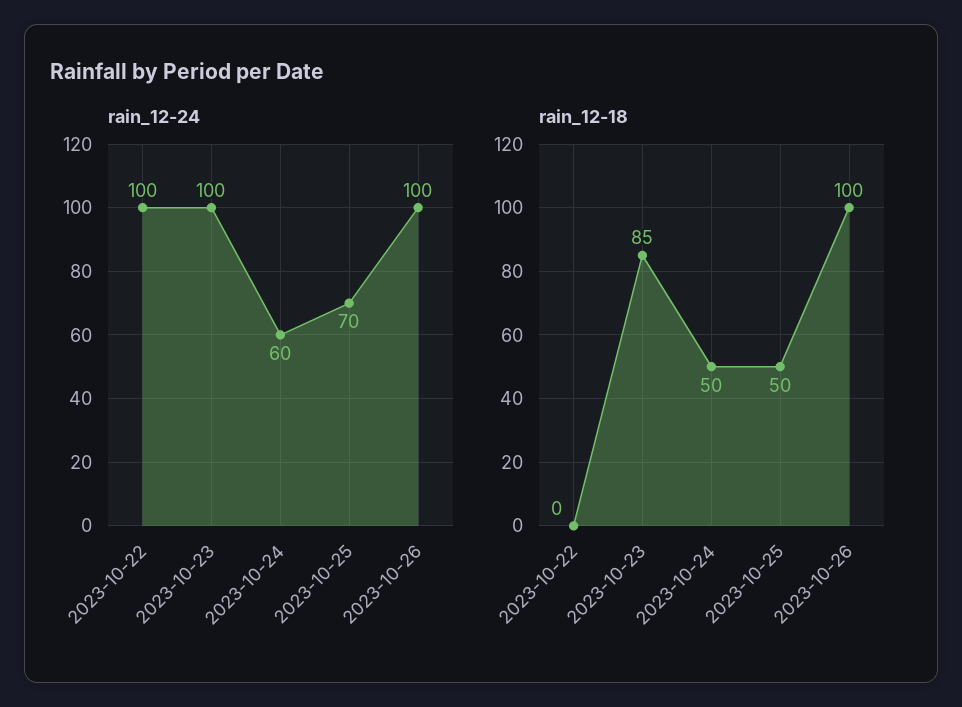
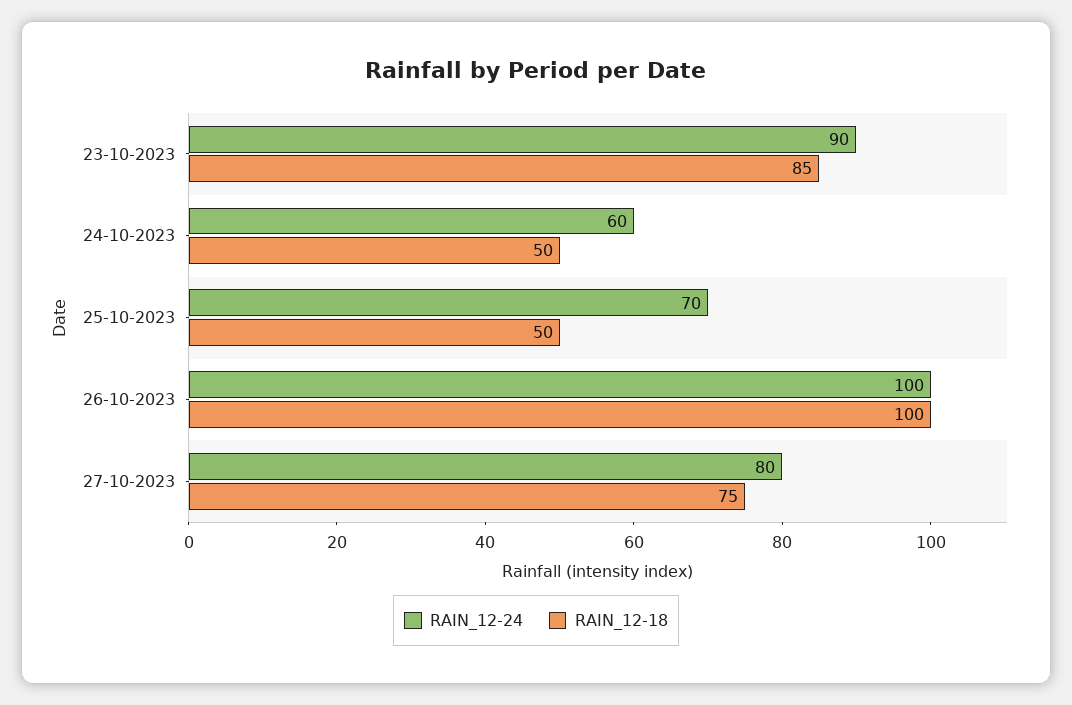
rain_12-24, 2023-10-22: 100 -> none
rain_12-24, 2023-10-23: 100 -> 90
rain_12-18, 2023-10-22: 0 -> none
rain_12-24, 27-10-2023: none -> 80
rain_12-18, 27-10-2023: none -> 75

